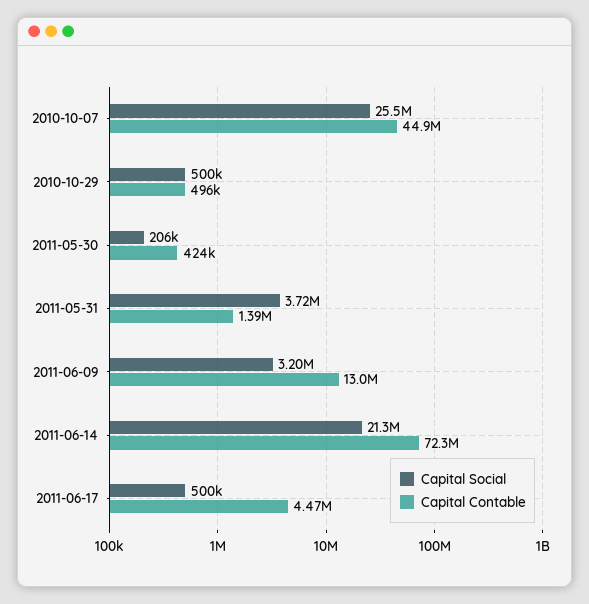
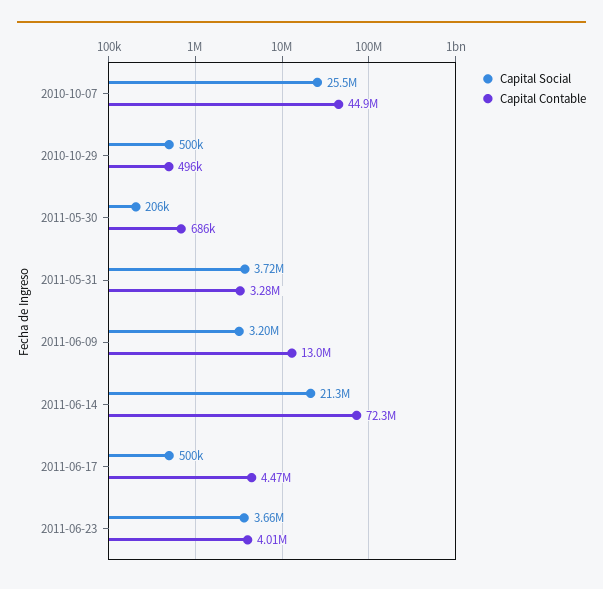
Capital Contable, 2011-05-30: 424000 -> 686000
Capital Contable, 2011-05-31: 1390000 -> 3280000
Capital Social, 2011-06-23: none -> 3660000
Capital Contable, 2011-06-23: none -> 4010000

